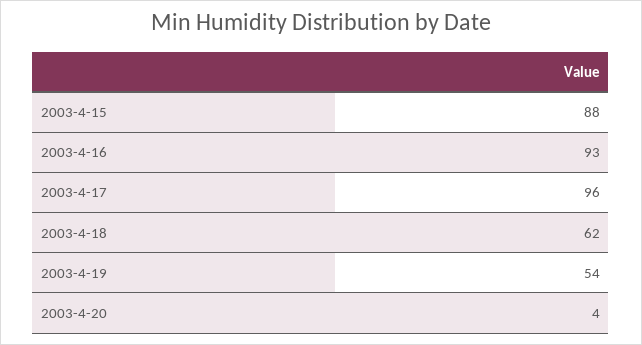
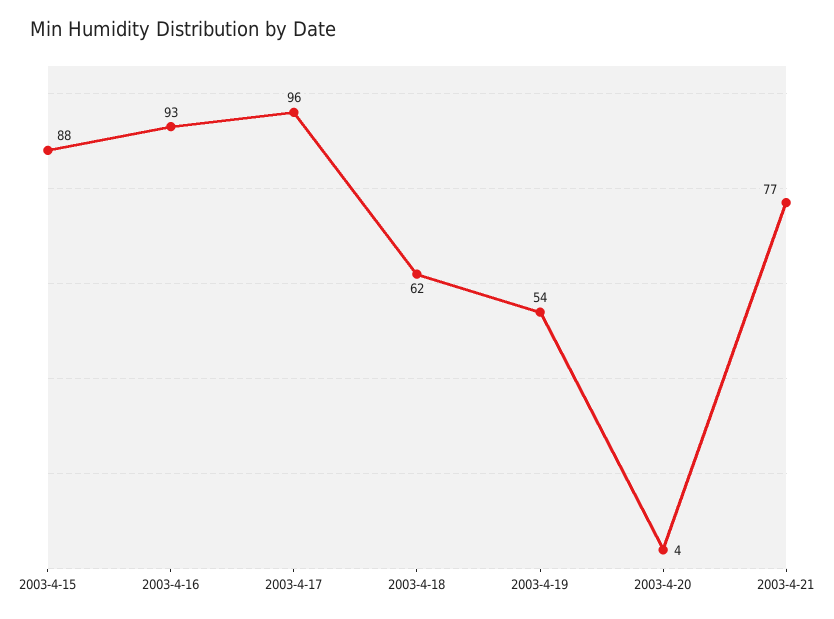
2003-4-21: none -> 77

